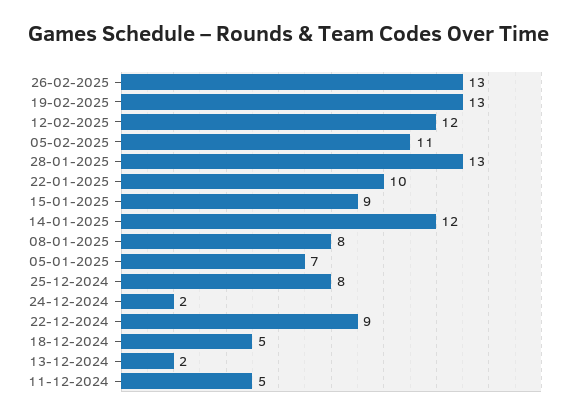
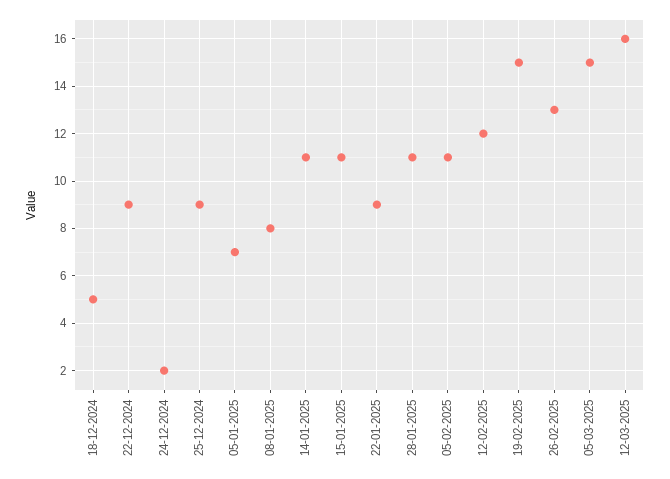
19-02-2025: 13 -> 15
28-01-2025: 13 -> 11
22-01-2025: 10 -> 9
15-01-2025: 9 -> 11
14-01-2025: 12 -> 11
25-12-2024: 8 -> 9
13-12-2024: 2 -> none
11-12-2024: 5 -> none
05-03-2025: none -> 15
12-03-2025: none -> 16

